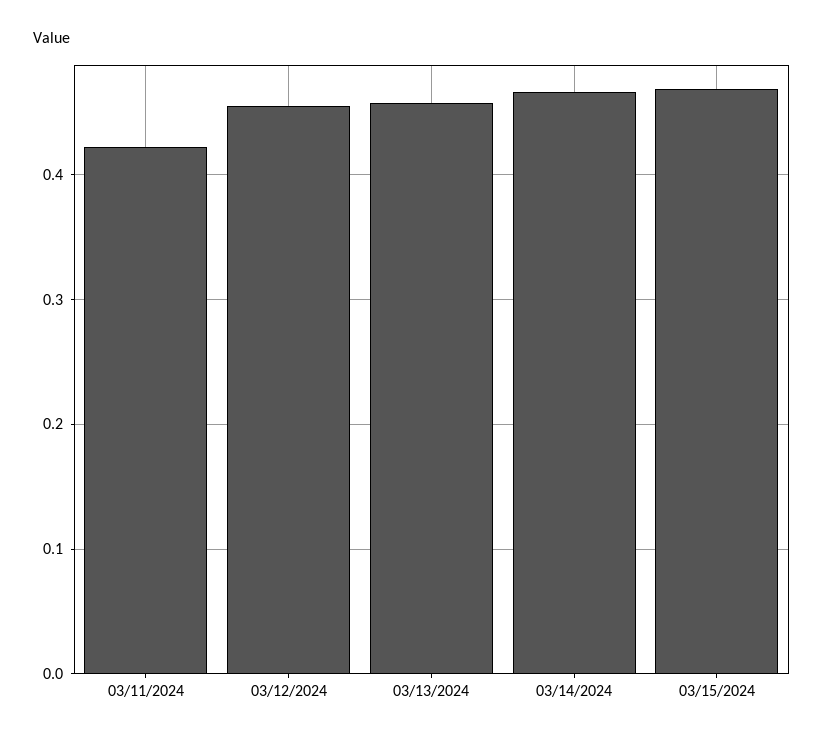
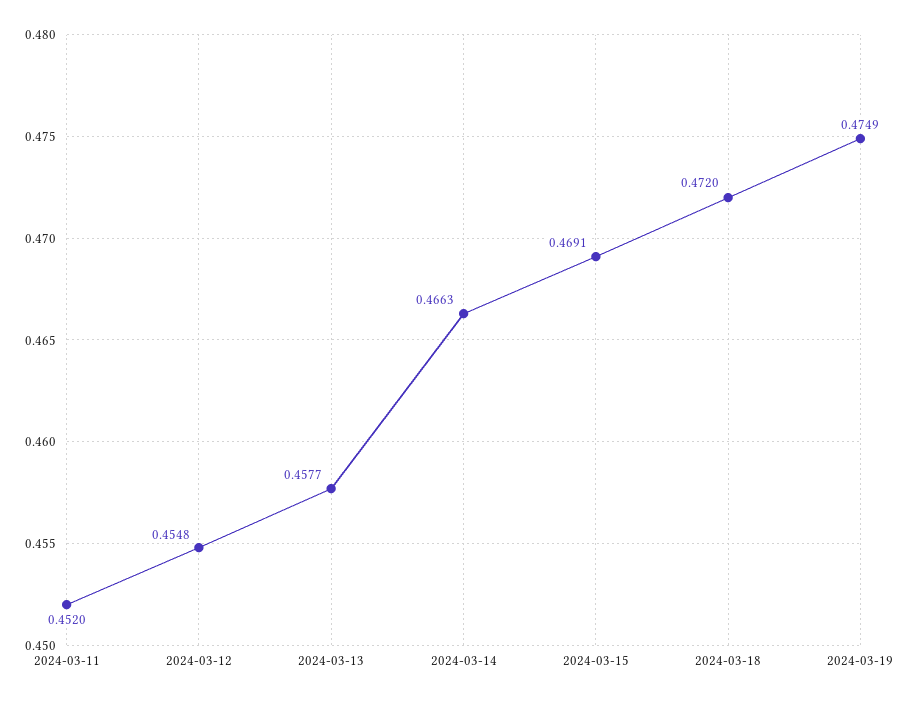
03/11/2024: 0.42 -> 0.452
2024-03-18: none -> 0.472
2024-03-19: none -> 0.4749

